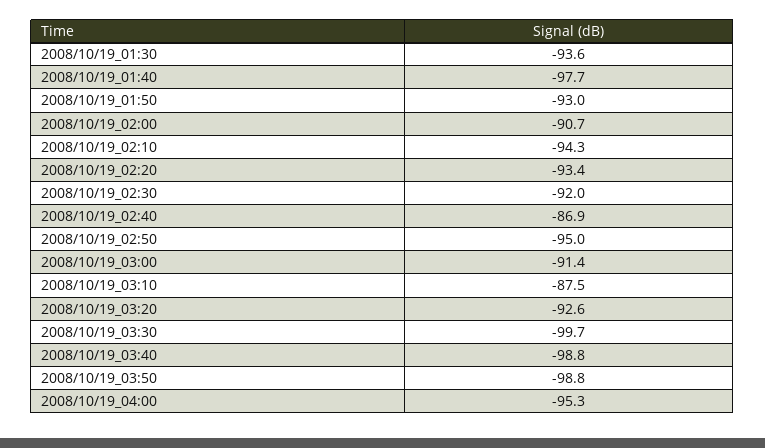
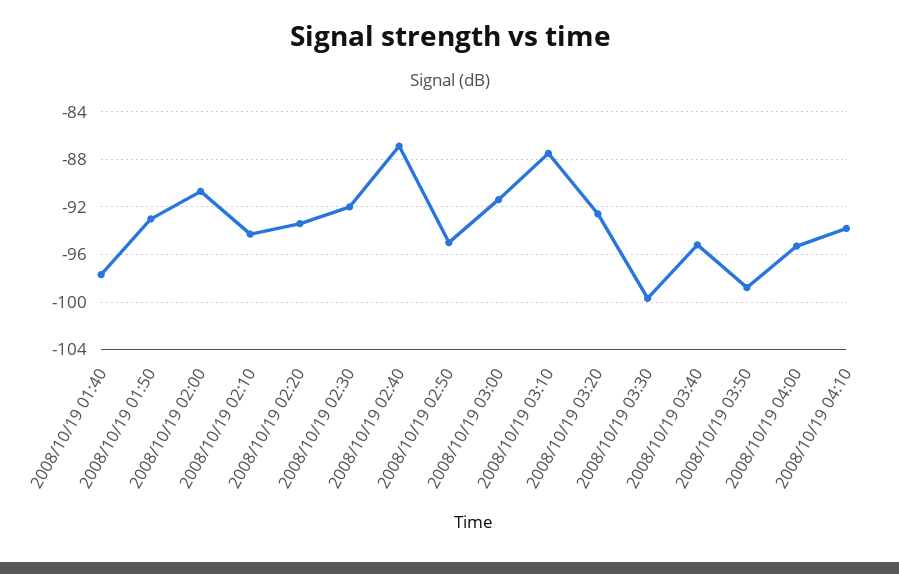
2008/10/19_01:30: -93.6 -> none
2008/10/19_03:40: -98.8 -> -95
2008/10/19 04:10: none -> -94

